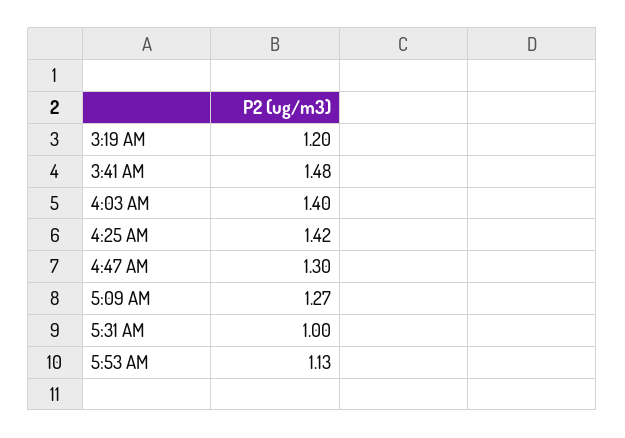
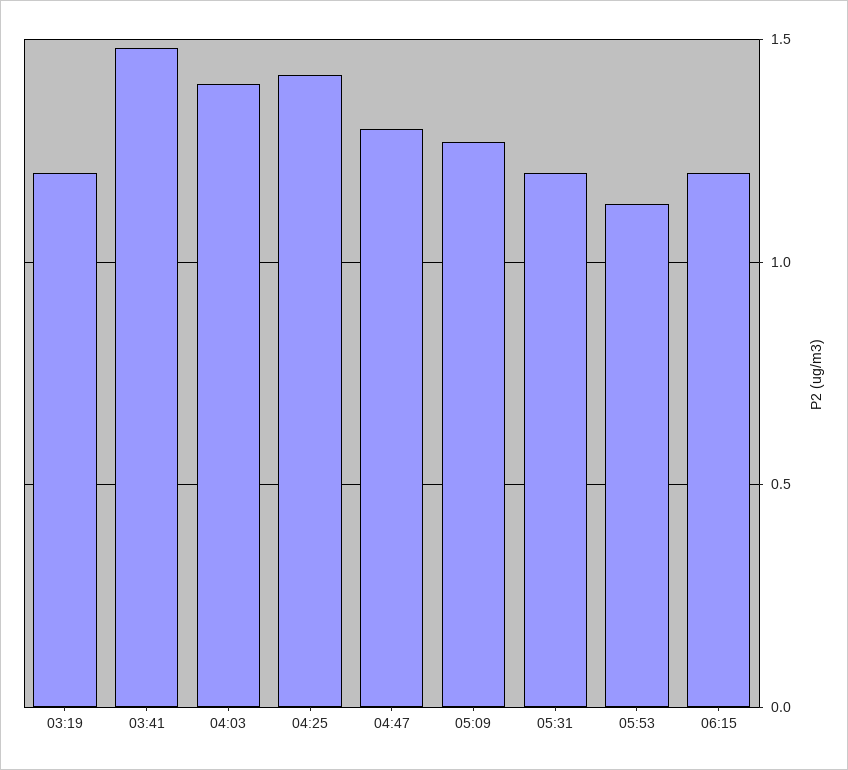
5:31 AM: 1 -> 1.2
06:15: none -> 1.2

